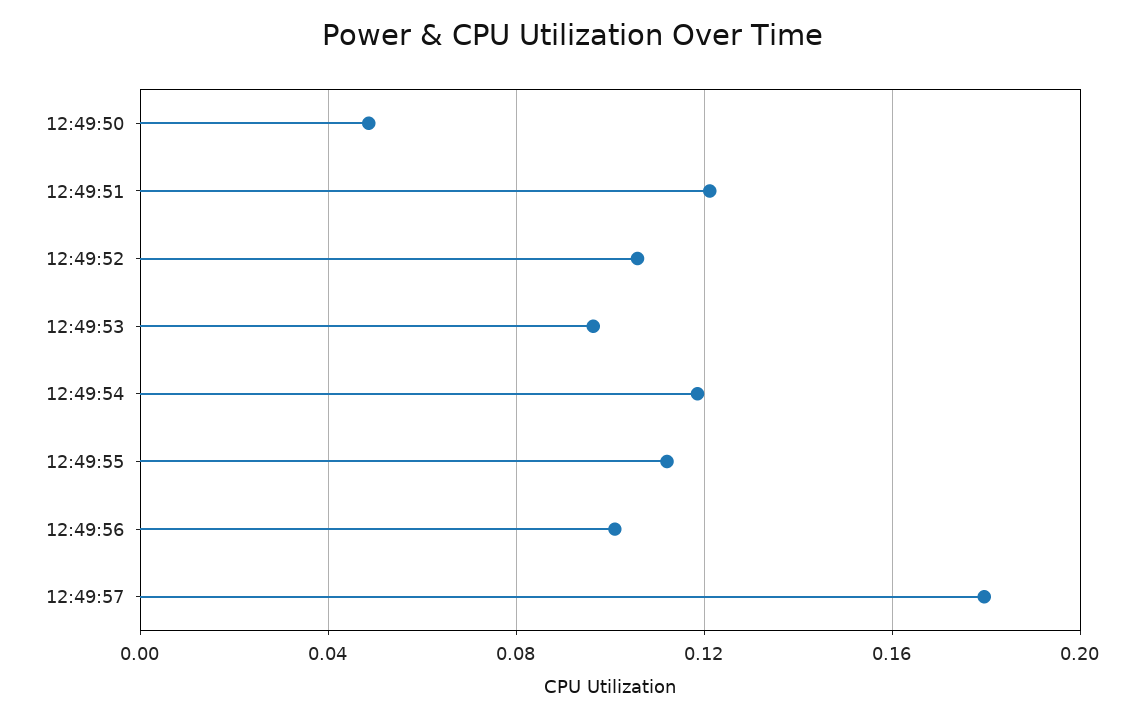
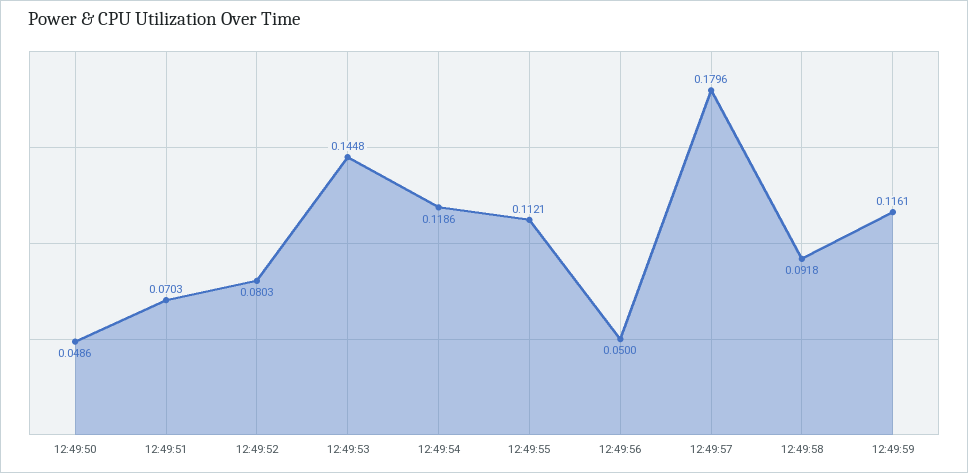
12:49:51: 0.12 -> 0.0703
12:49:52: 0.105 -> 0.0803
12:49:53: 0.095 -> 0.1448
12:49:56: 0.1 -> 0.05
12:49:58: none -> 0.0918
12:49:59: none -> 0.1161

